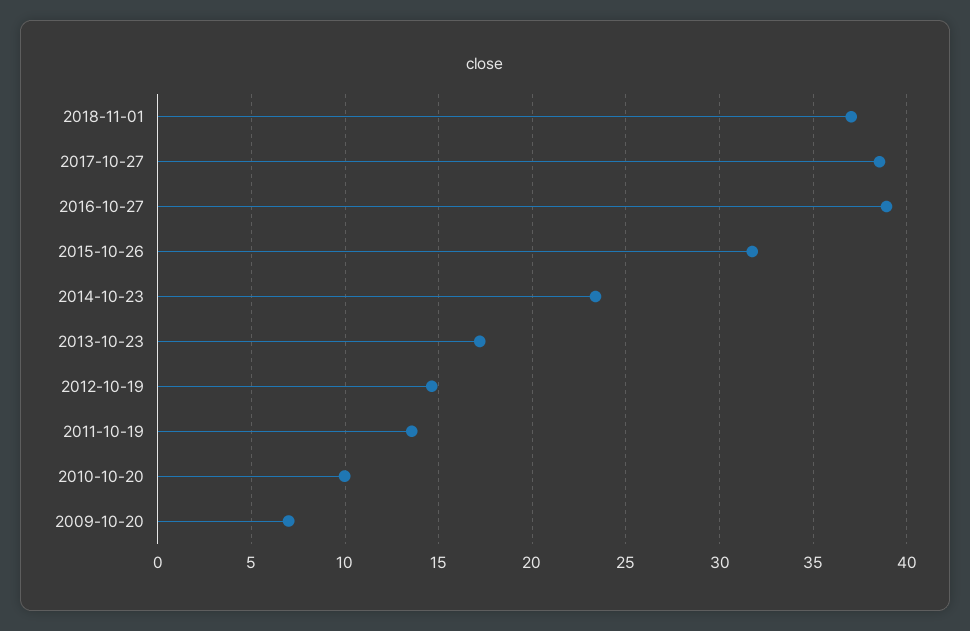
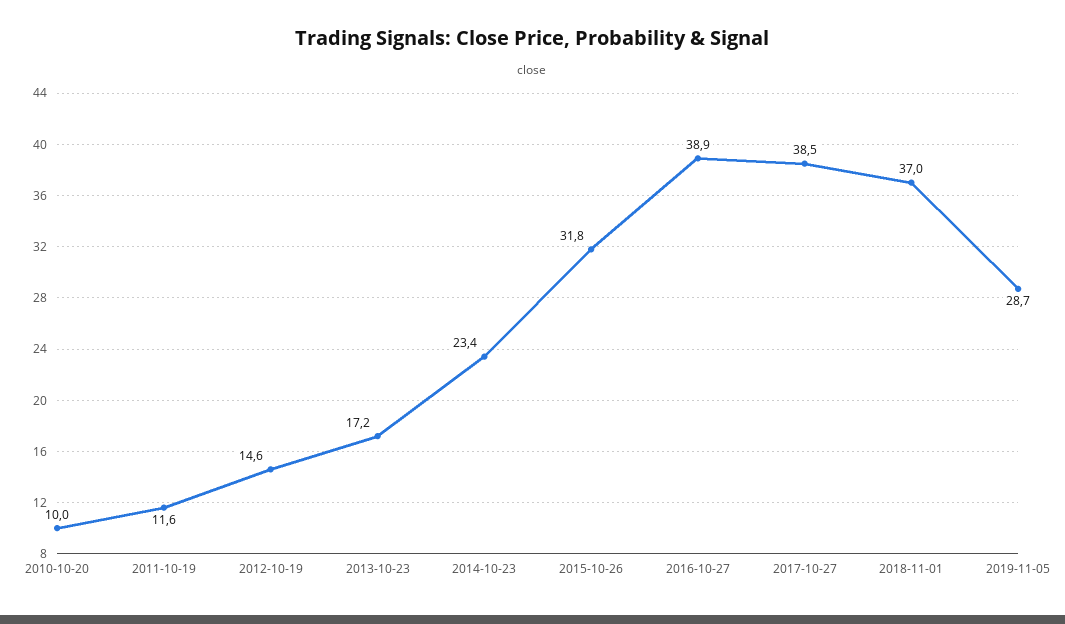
2011-10-19: 13.5 -> 11.6
2009-10-20: 7 -> none
2019-11-05: none -> 28.7

